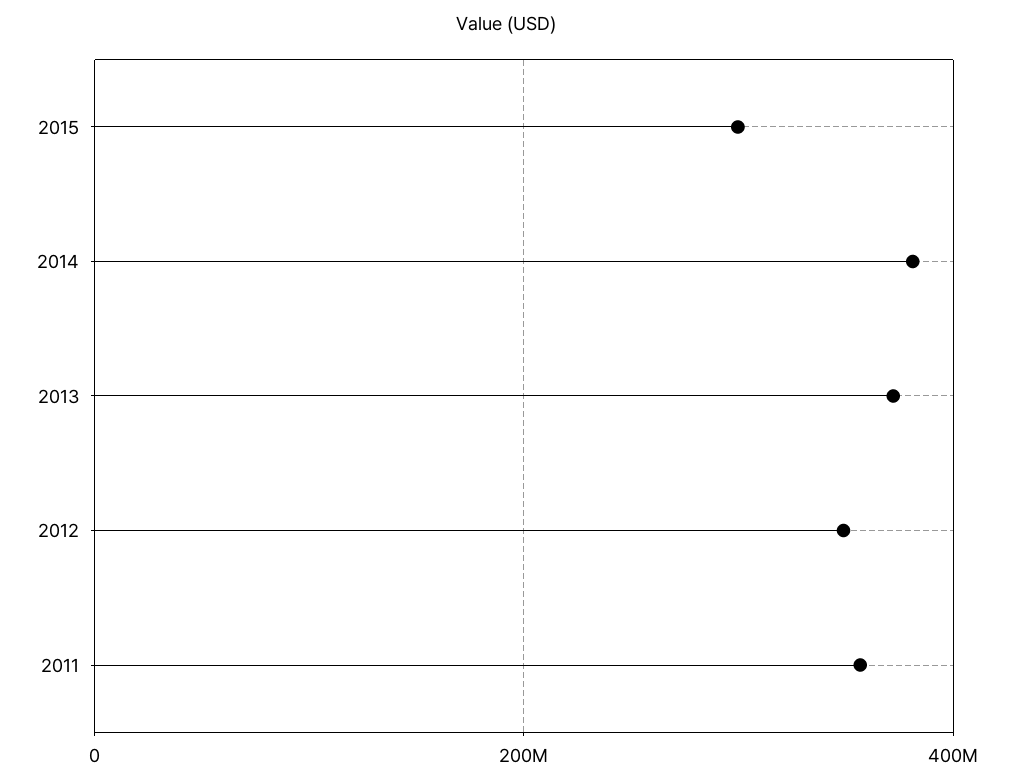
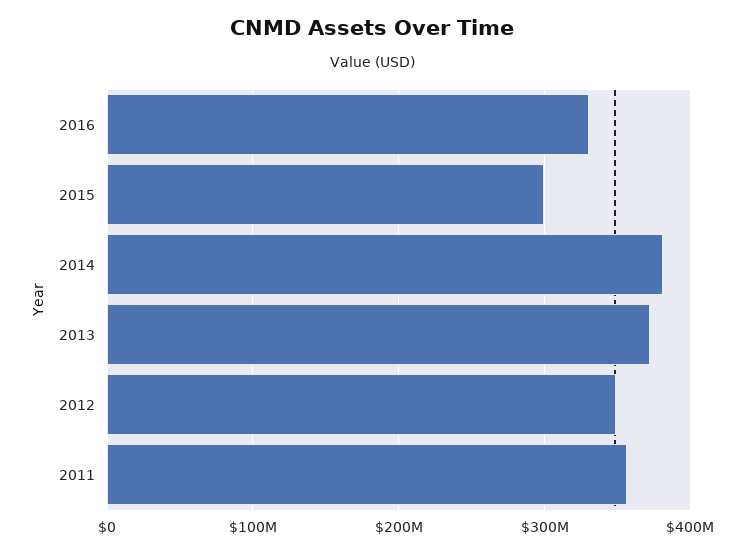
2016: none -> 330000000

